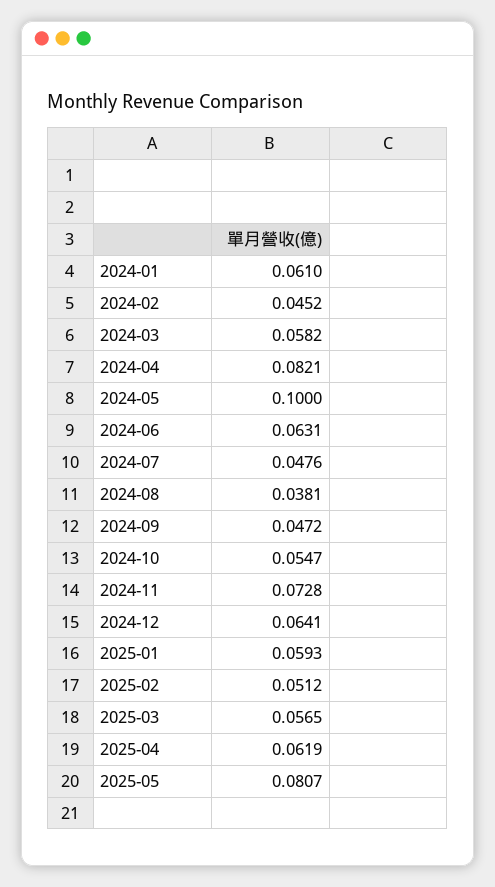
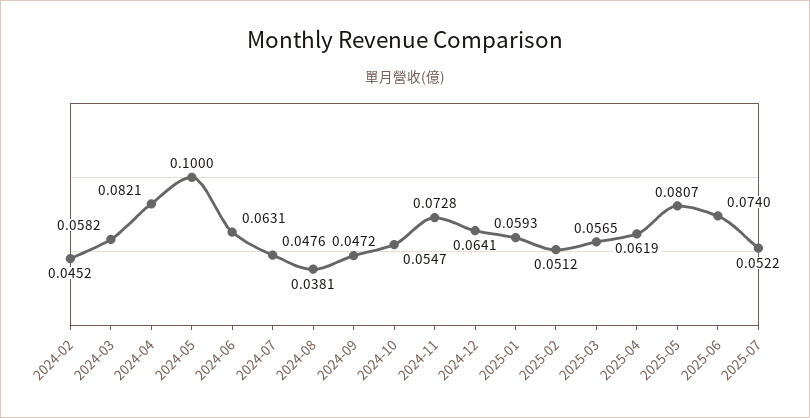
2024-01: 0.061 -> none
2025-06: none -> 0.074
2025-07: none -> 0.0522

